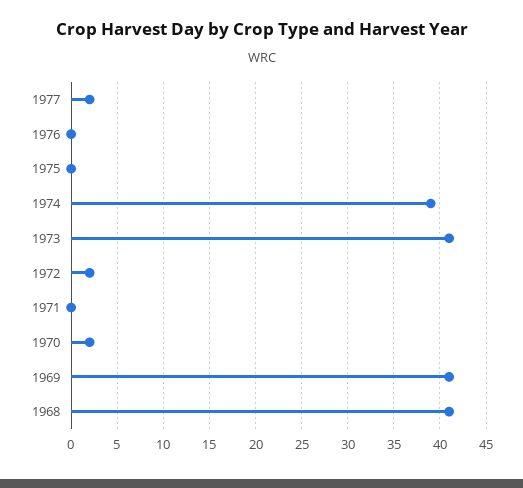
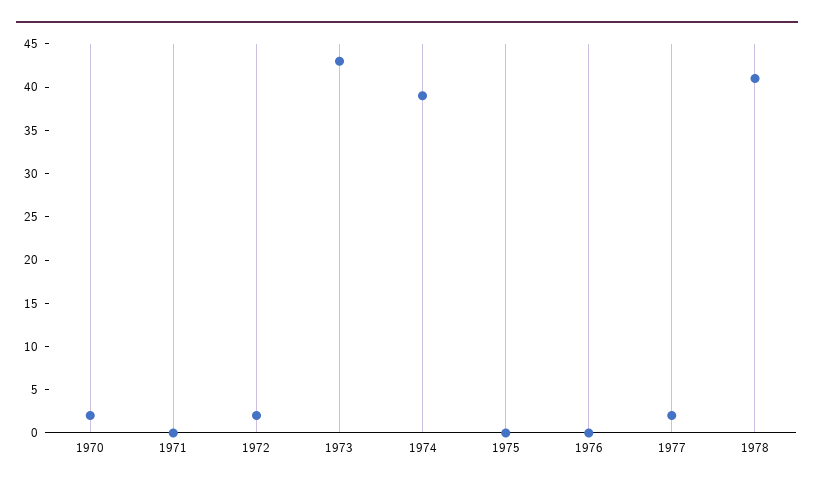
1973: 41 -> 43
1969: 41 -> none
1968: 41 -> none
1978: none -> 41

